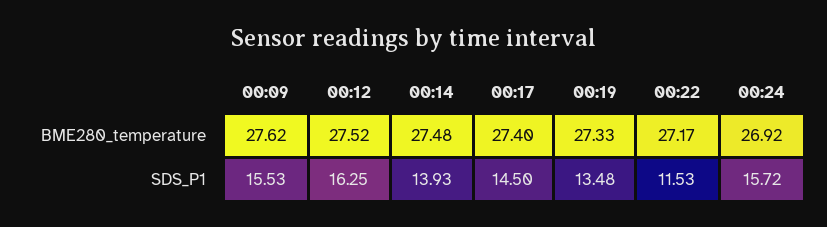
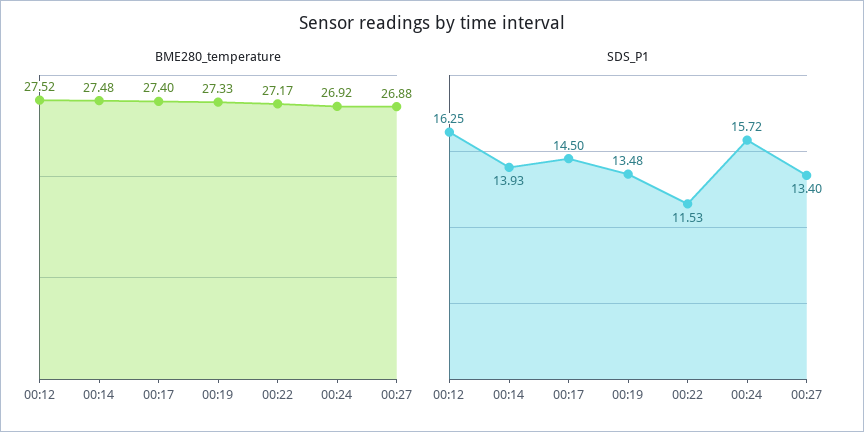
BME280_temperature, 00:09: 27.62 -> none
SDS_P1, 00:09: 15.53 -> none
BME280_temperature, 00:27: none -> 26.88
SDS_P1, 00:27: none -> 13.4

